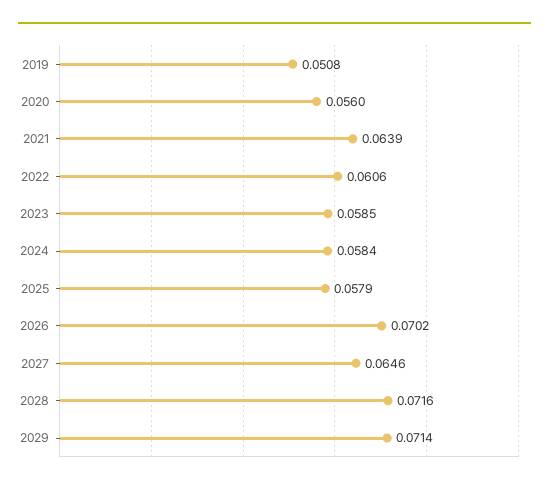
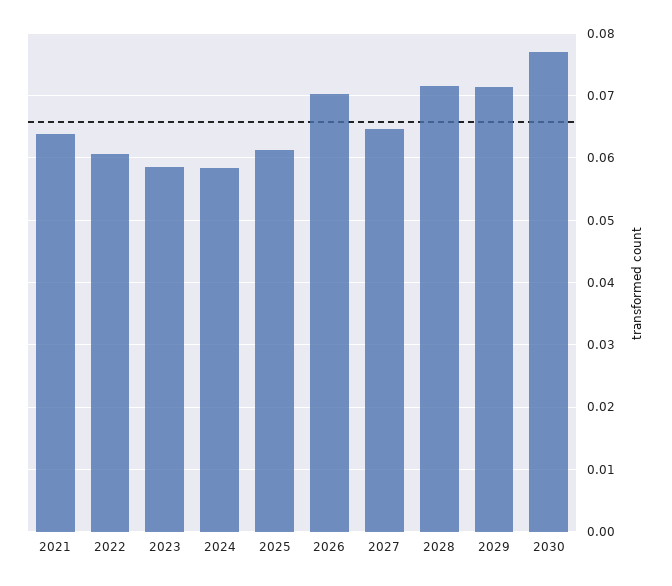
2019: 0.0508 -> none
2020: 0.056 -> none
2025: 0.0579 -> 0.061
2030: none -> 0.077

